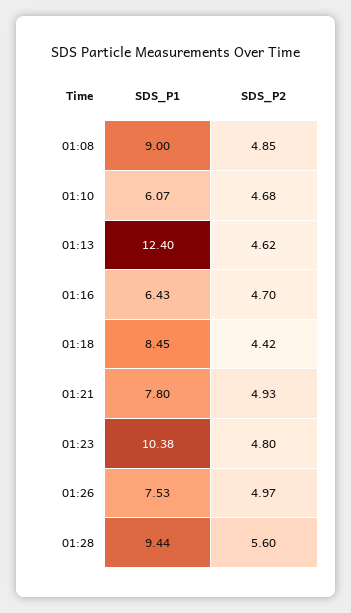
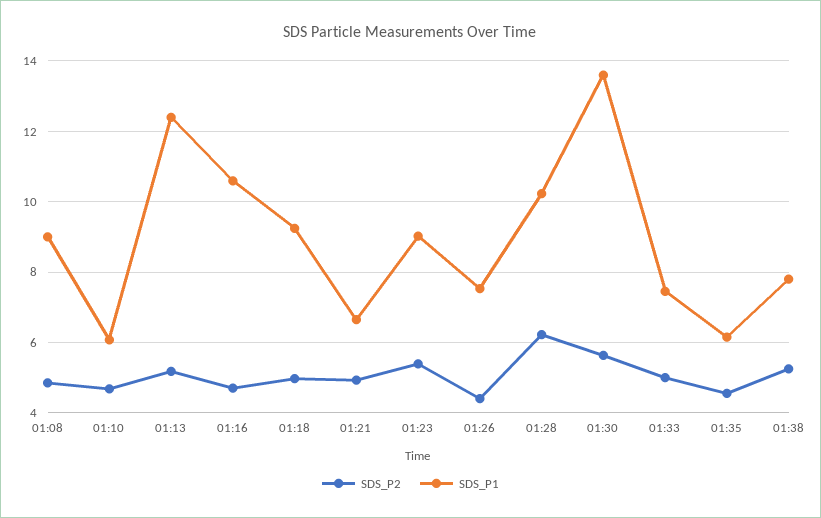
SDS_P2, 01:13: 4.62 -> 5.2
SDS_P1, 01:16: 6.43 -> 10.6
SDS_P1, 01:18: 8.45 -> 9.2
SDS_P2, 01:18: 4.42 -> 5
SDS_P1, 01:21: 7.8 -> 6.6
SDS_P1, 01:23: 10.38 -> 9
SDS_P2, 01:23: 4.8 -> 5.4
SDS_P2, 01:26: 4.97 -> 4.4
SDS_P1, 01:28: 9.44 -> 10.2
SDS_P2, 01:28: 5.6 -> 6.2
SDS_P2, 01:30: none -> 5.6
SDS_P1, 01:30: none -> 13.6
SDS_P2, 01:33: none -> 5
SDS_P1, 01:33: none -> 7.4
SDS_P2, 01:35: none -> 4.6
SDS_P1, 01:35: none -> 6.2
SDS_P2, 01:38: none -> 5.2
SDS_P1, 01:38: none -> 7.8

